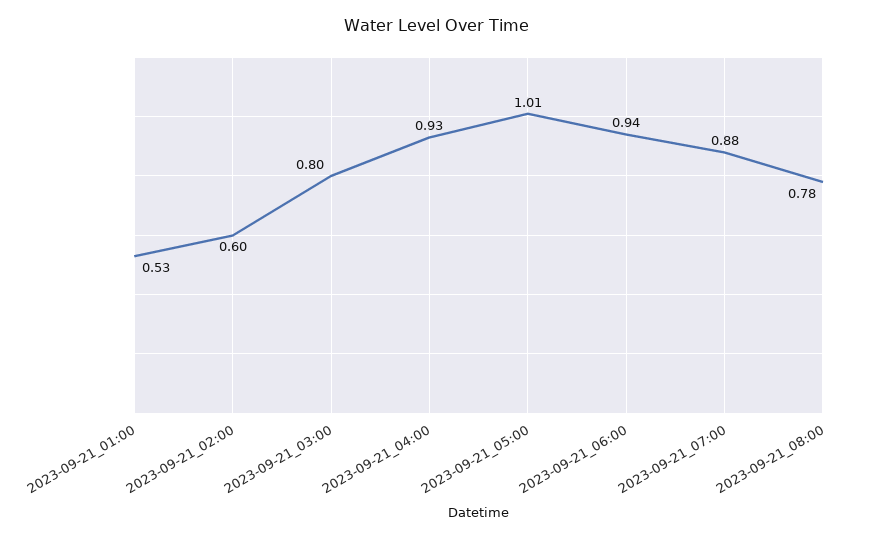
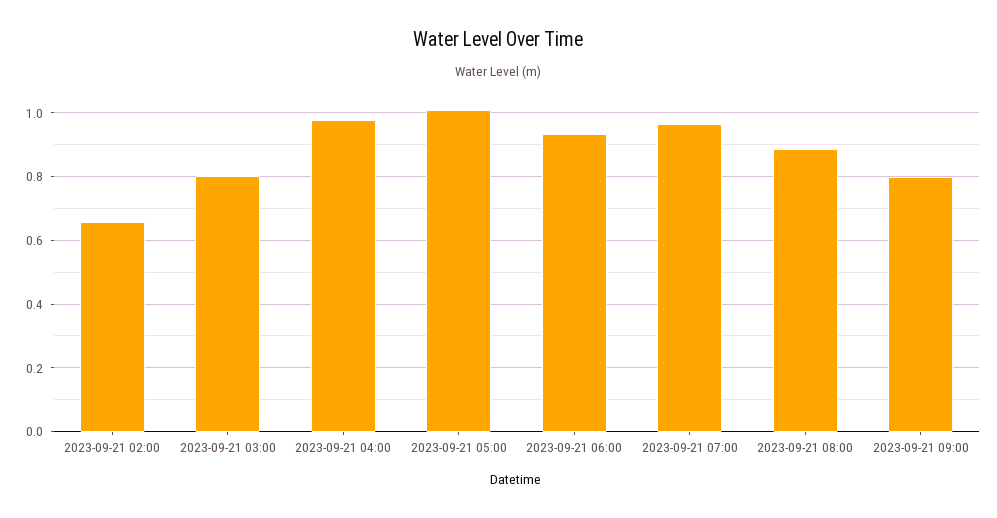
2023-09-21_01:00: 0.53 -> none
2023-09-21_02:00: 0.6 -> 0.66
2023-09-21_04:00: 0.93 -> 0.98
2023-09-21_07:00: 0.88 -> 0.96
2023-09-21_08:00: 0.78 -> 0.88
2023-09-21 09:00: none -> 0.8

